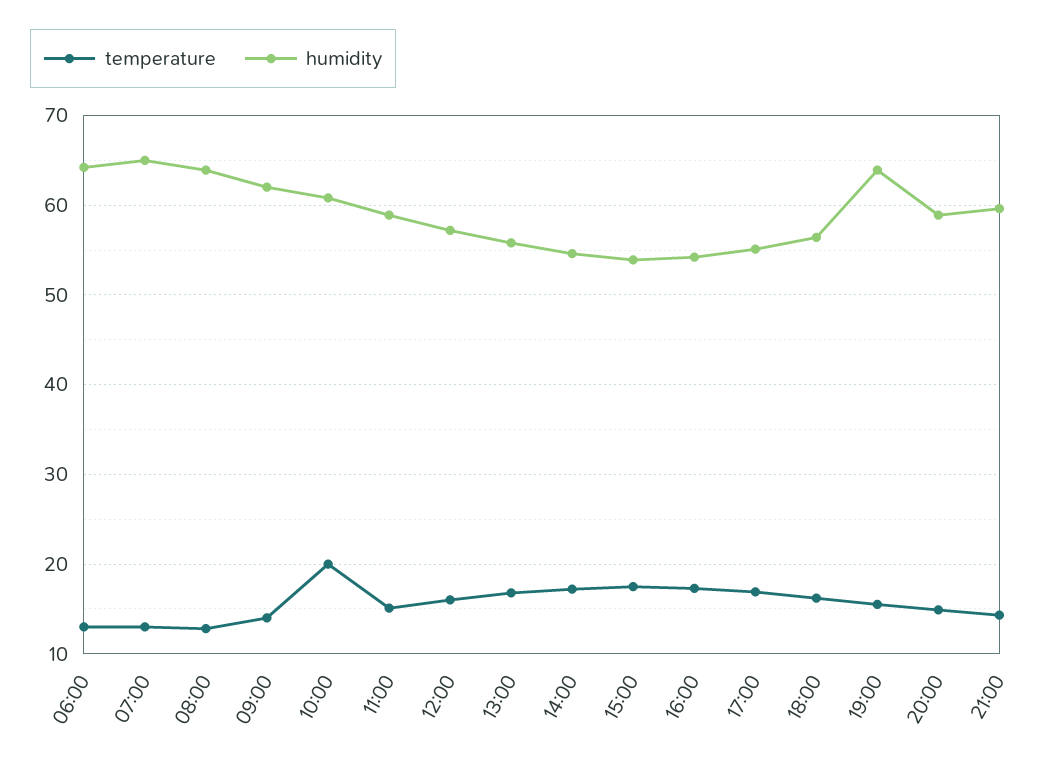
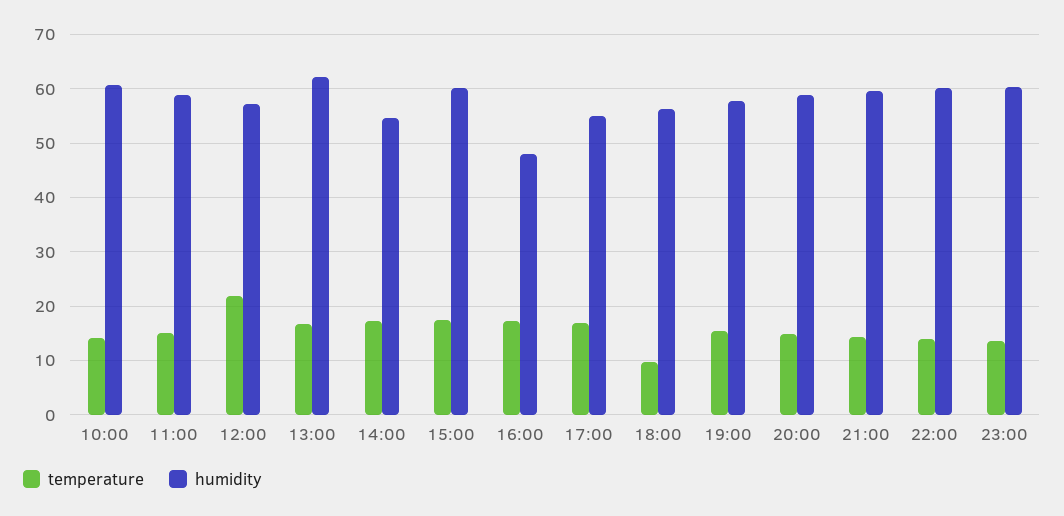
temperature, 06:00: 13 -> none
humidity, 06:00: 64 -> none
temperature, 07:00: 13 -> none
humidity, 07:00: 65 -> none
temperature, 08:00: 13 -> none
humidity, 08:00: 64 -> none
temperature, 09:00: 14 -> none
humidity, 09:00: 62 -> none
temperature, 10:00: 20 -> 14
temperature, 12:00: 16 -> 22
humidity, 13:00: 56 -> 62
humidity, 15:00: 54 -> 60
humidity, 16:00: 54 -> 48
temperature, 18:00: 16 -> 10
humidity, 19:00: 64 -> 58
temperature, 22:00: none -> 14
humidity, 22:00: none -> 60
temperature, 23:00: none -> 14
humidity, 23:00: none -> 60

